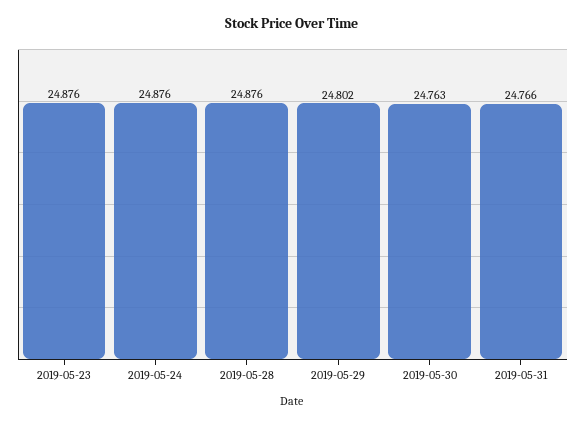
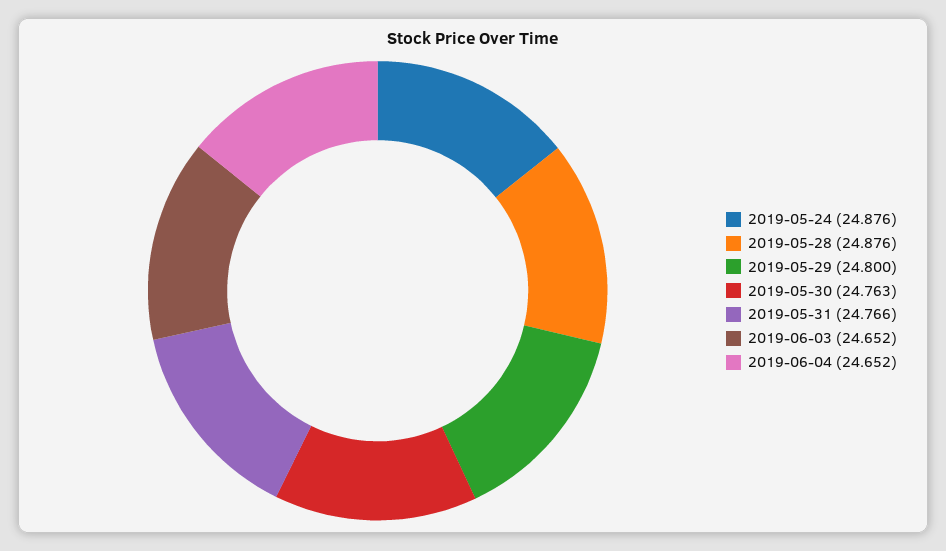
2019-05-23: 24.876 -> none
2019-05-29: 24.802 -> 24.8
2019-06-03: none -> 24.652
2019-06-04: none -> 24.652

